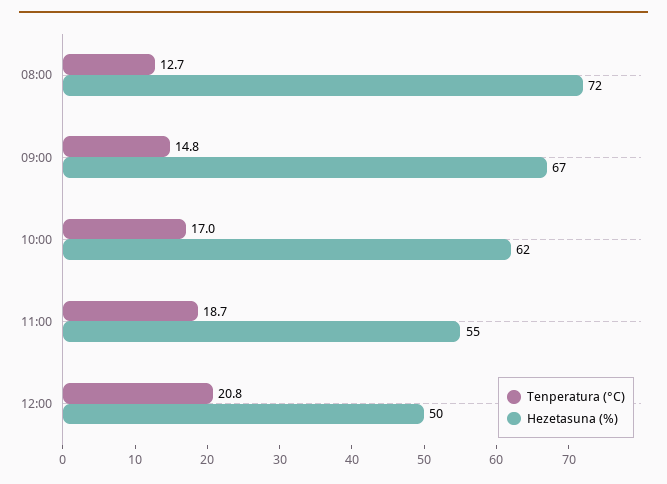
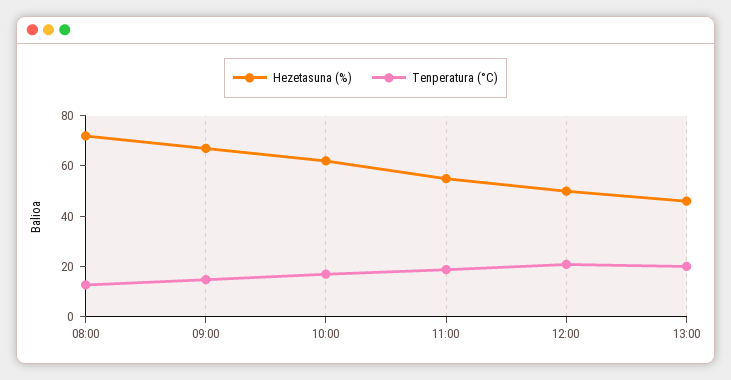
Hezetasuna (%), 13:00: none -> 45
Tenperatura (°C), 13:00: none -> 20

